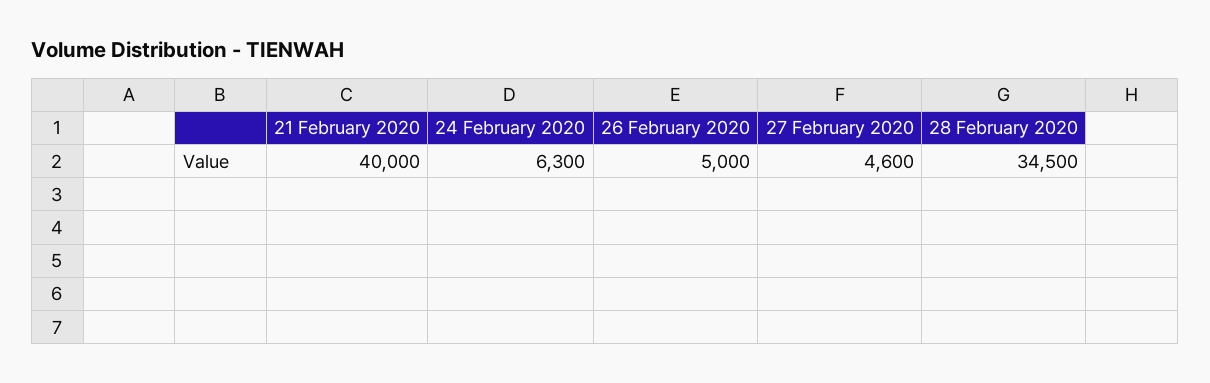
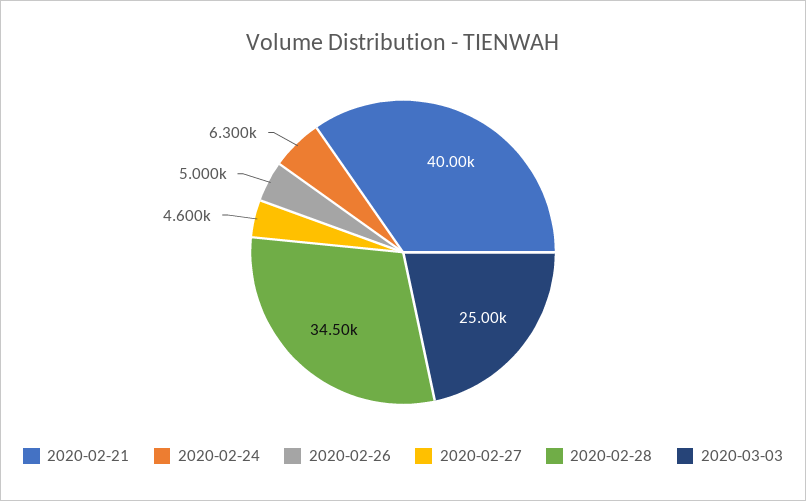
2020-03-03: none -> 25000

